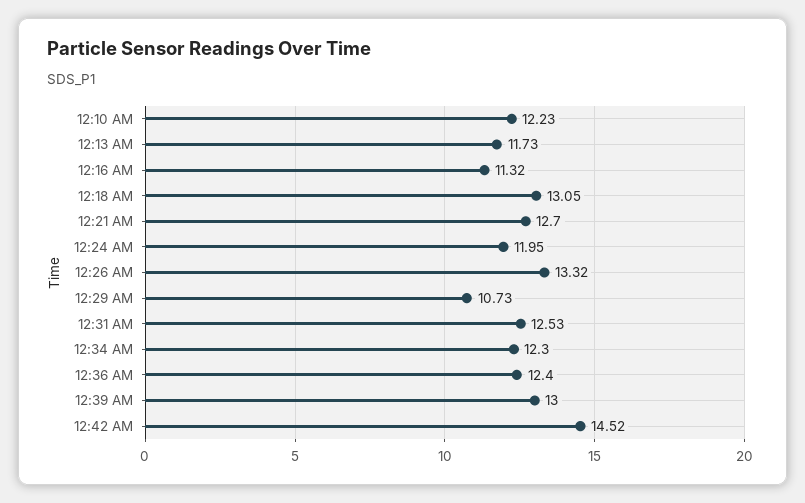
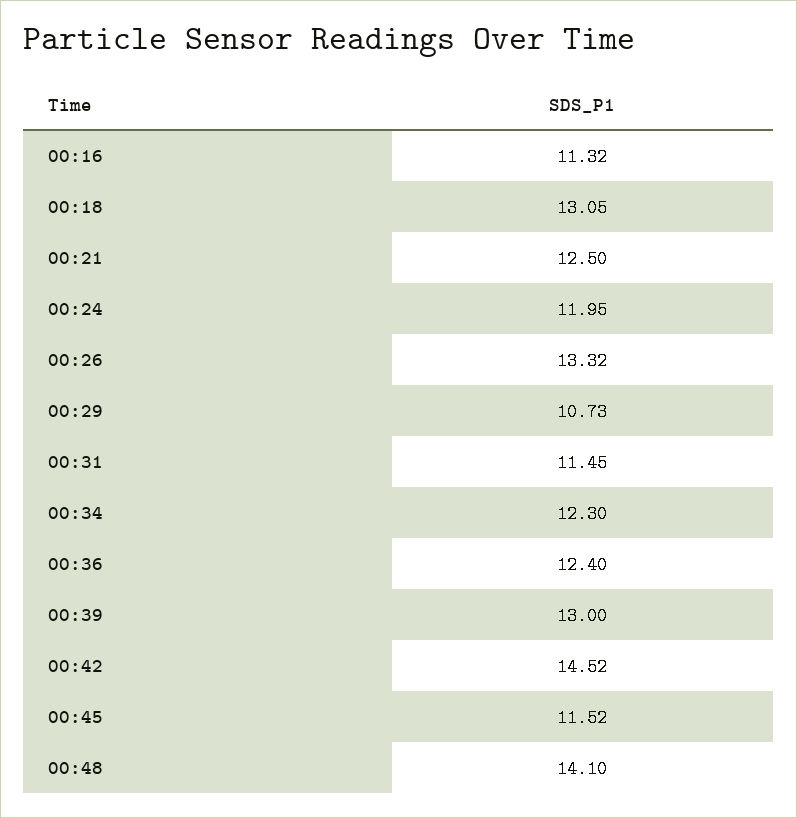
12:10 AM: 12.23 -> none
12:13 AM: 11.73 -> none
12:21 AM: 12.7 -> 12.5
12:31 AM: 12.53 -> 11.45
00:45: none -> 11.52
00:48: none -> 14.1

